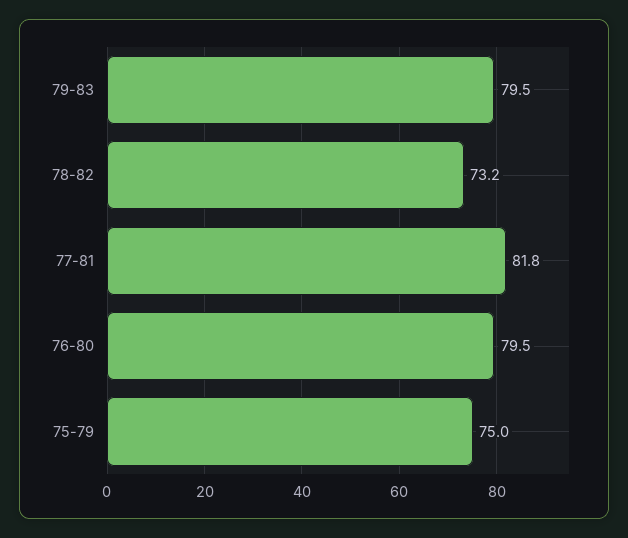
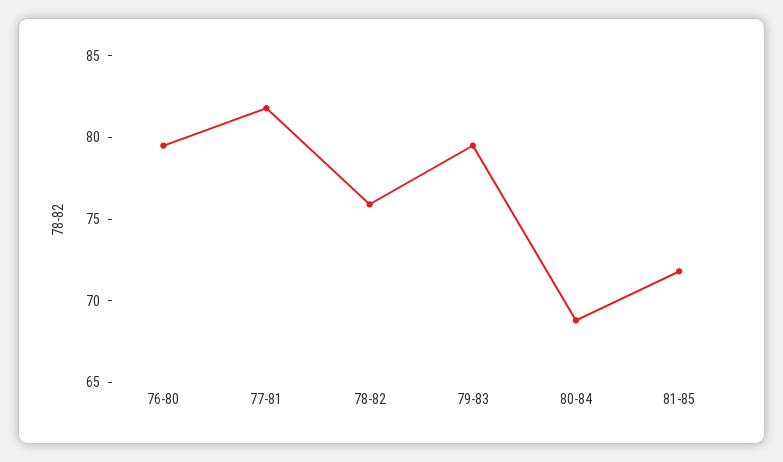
78-82: 73.2 -> 76
75-79: 75 -> none
80-84: none -> 69
81-85: none -> 72

